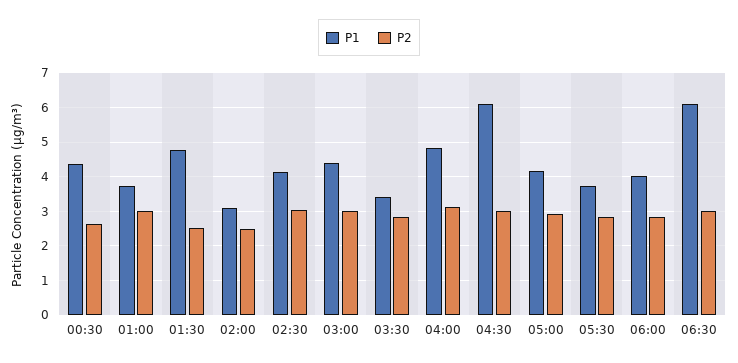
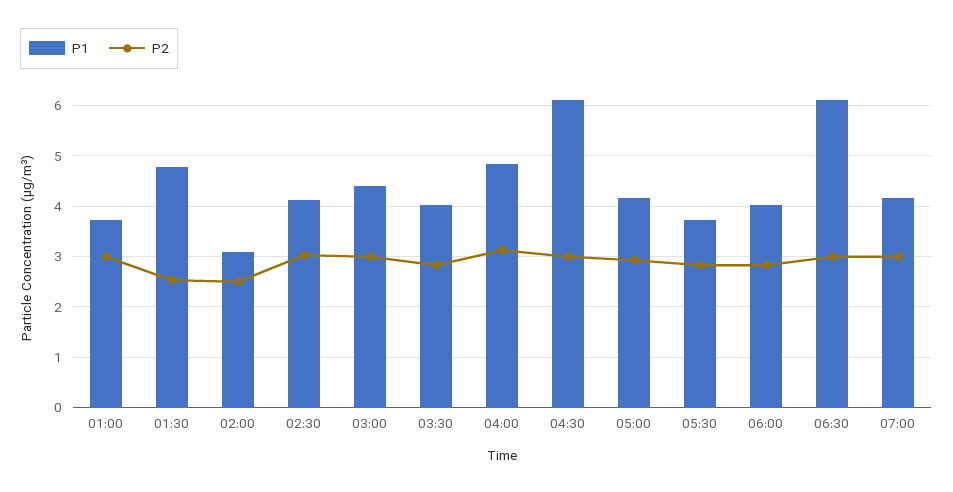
P1, 00:30: 4.4 -> none
P2, 00:30: 2.6 -> none
P1, 03:30: 3.4 -> 4
P1, 07:00: none -> 4.2
P2, 07:00: none -> 3

